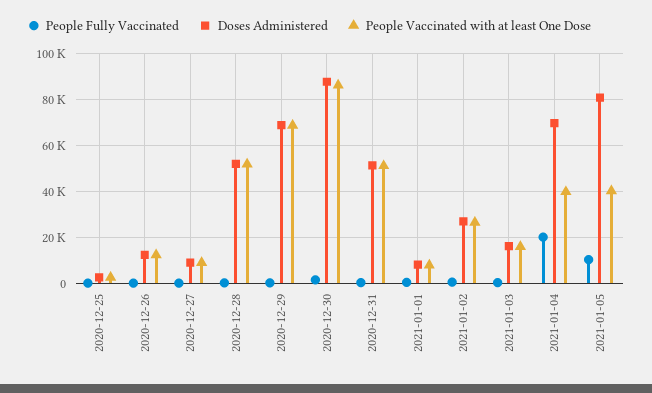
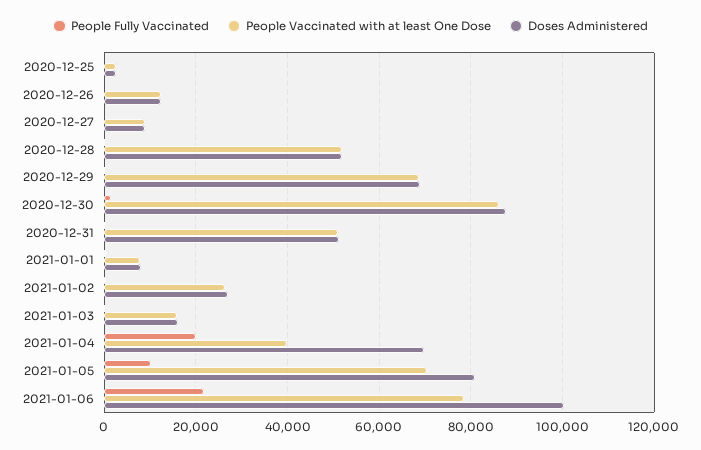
People Vaccinated with at least One Dose, 2021-01-05: 40000 -> 70000
People Fully Vaccinated, 2021-01-06: none -> 22000
People Vaccinated with at least One Dose, 2021-01-06: none -> 78000
Doses Administered, 2021-01-06: none -> 100000

